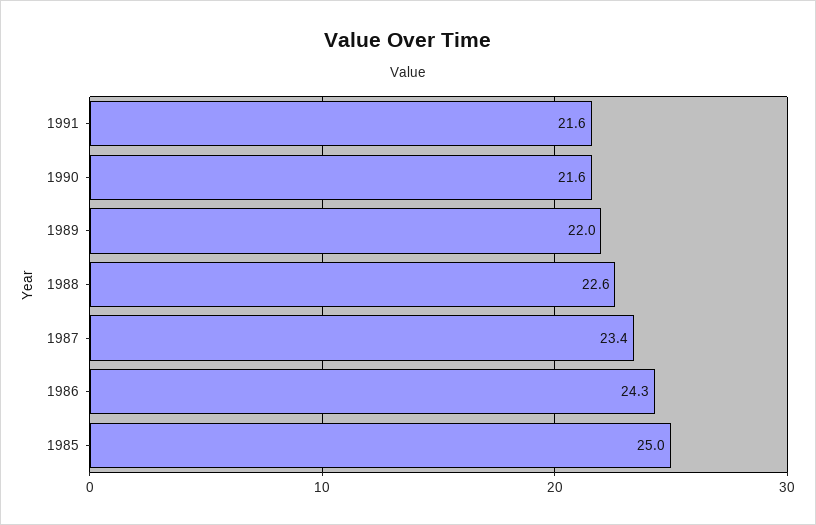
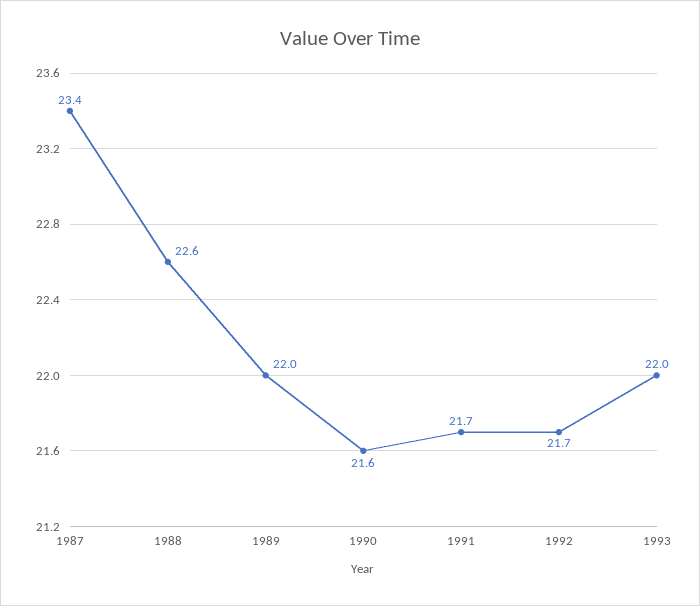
1991: 21.6 -> 21.7
1986: 24.3 -> none
1985: 25 -> none
1992: none -> 21.7
1993: none -> 22

